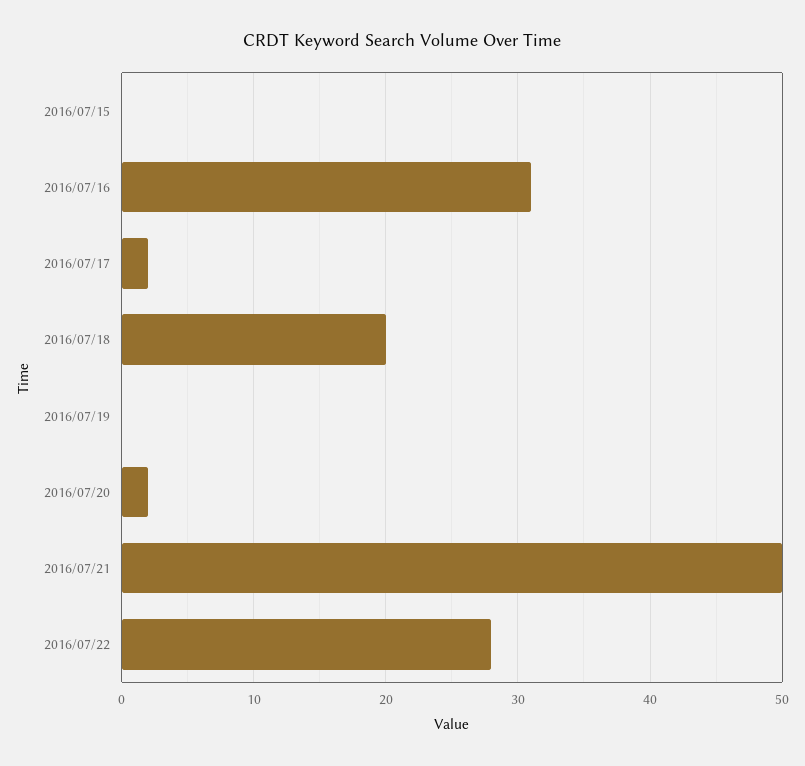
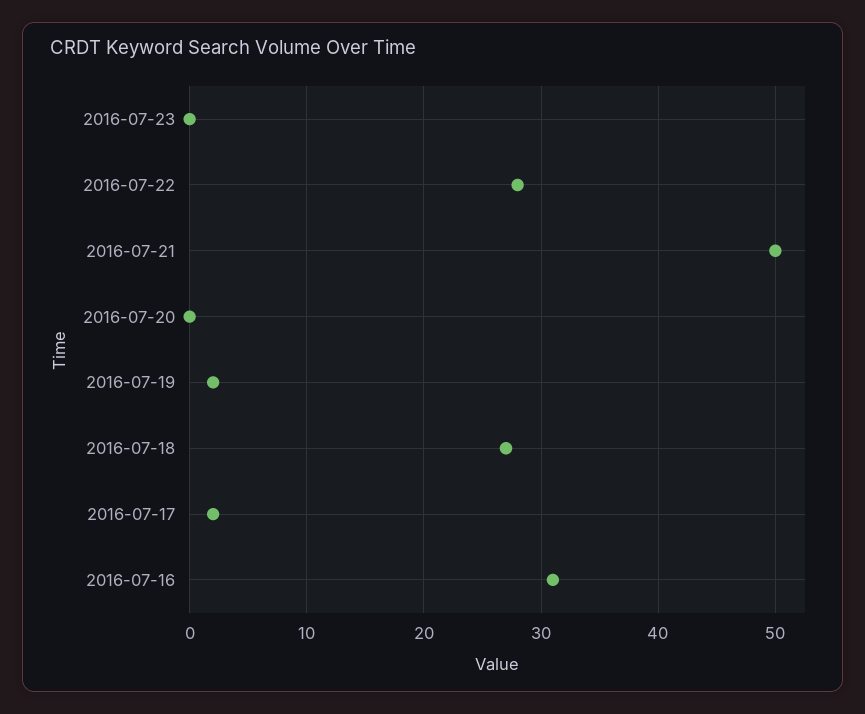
2016/07/15: 0 -> none
2016/07/18: 20 -> 27
2016/07/19: 0 -> 2
2016/07/20: 2 -> 0
2016-07-23: none -> 0

